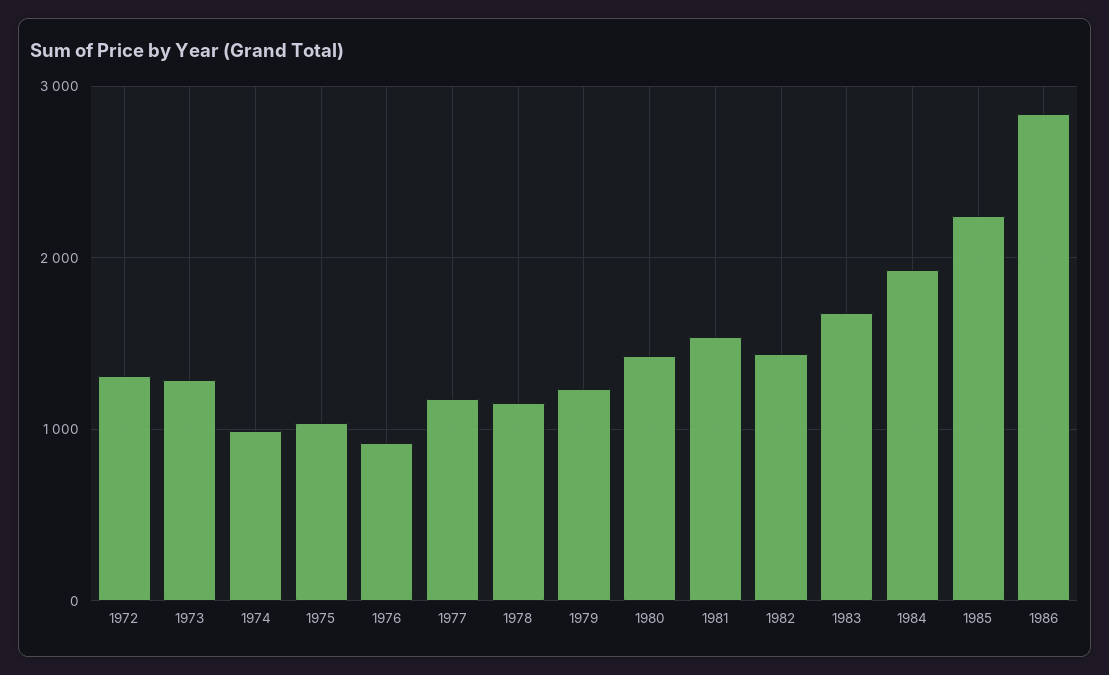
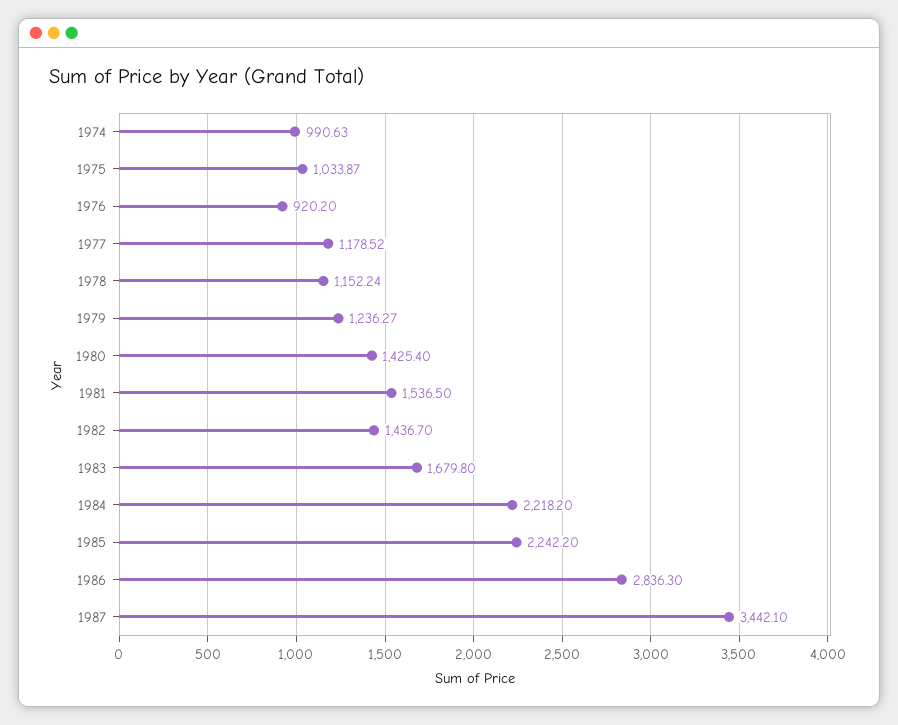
1972: 1300 -> none
1973: 1300 -> none
1984: 1900 -> 2218.2
1987: none -> 3442.1

